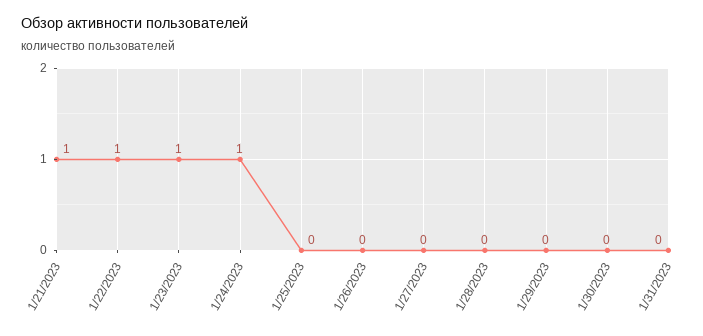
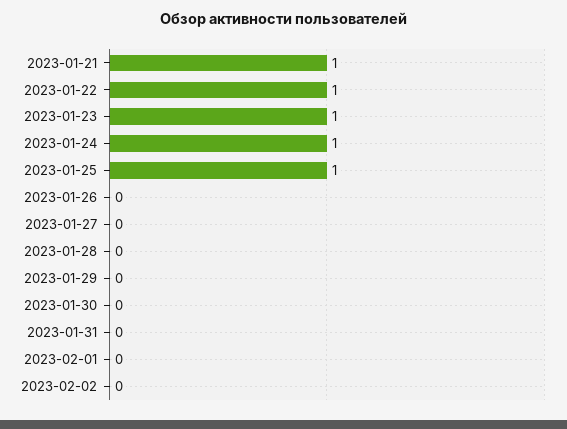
1/25/2023: 0 -> 1
2023-02-01: none -> 0
2023-02-02: none -> 0

